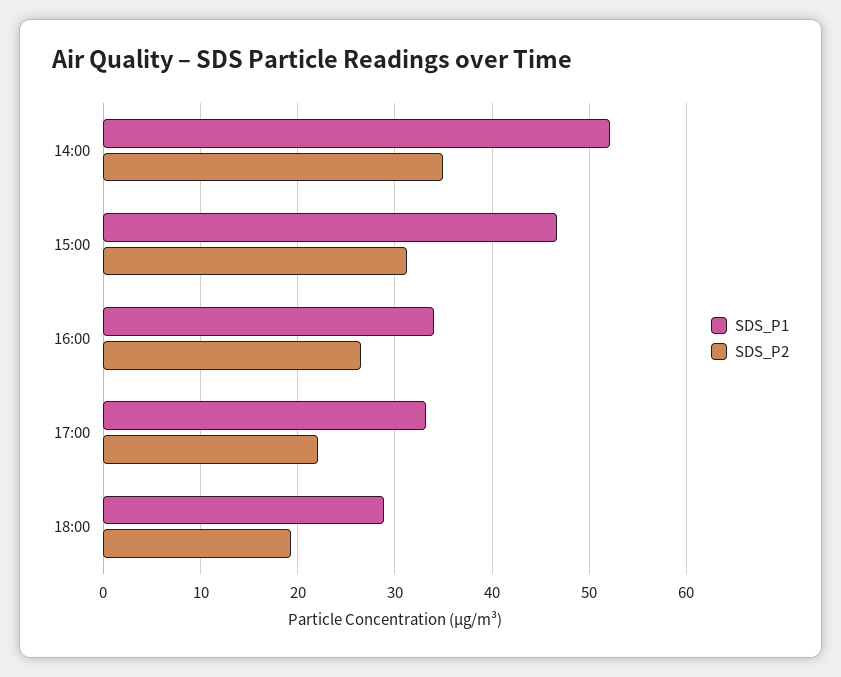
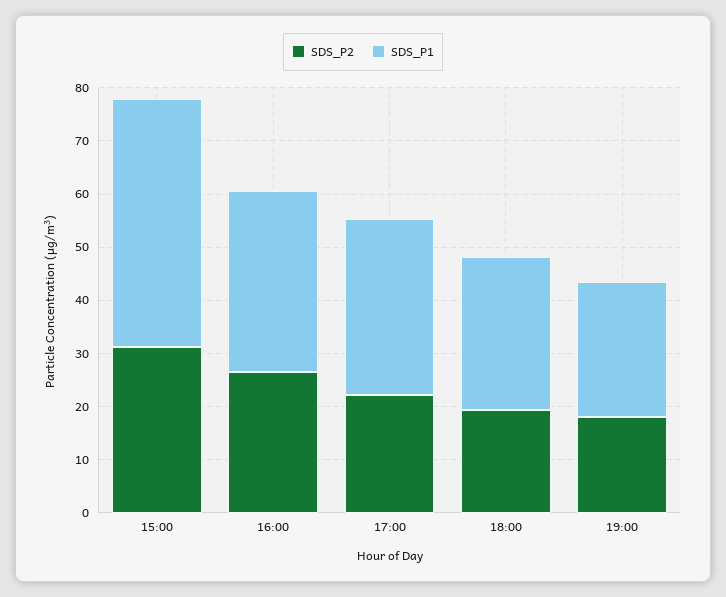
SDS_P1, 14:00: 52 -> none
SDS_P2, 14:00: 35 -> none
SDS_P2, 19:00: none -> 18
SDS_P1, 19:00: none -> 26

